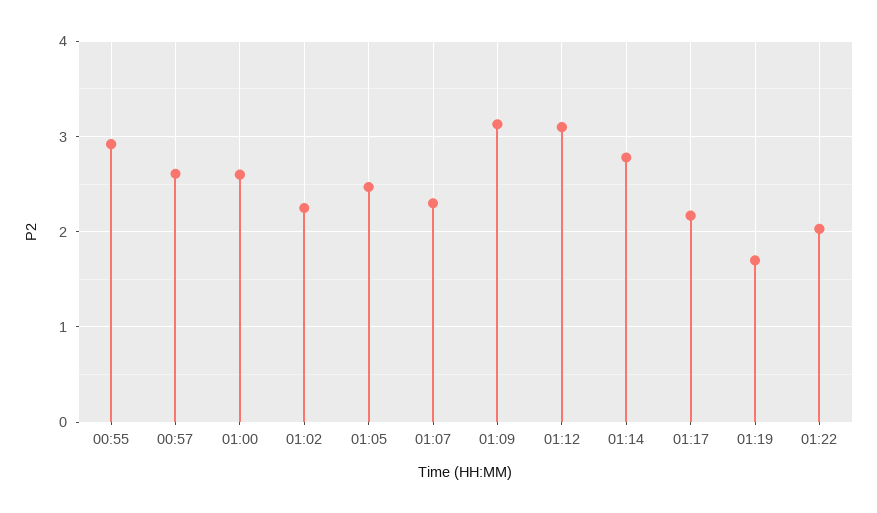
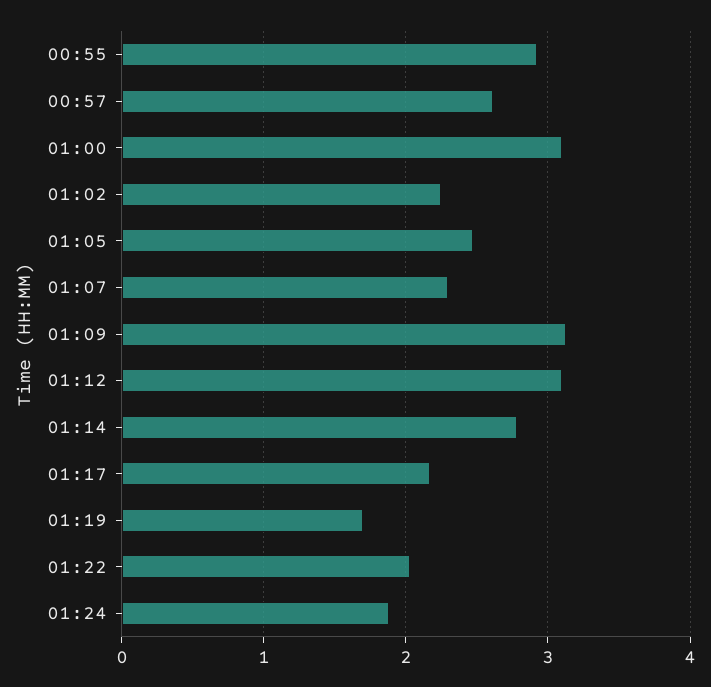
01:00: 2.6 -> 3.1
01:24: none -> 1.9

